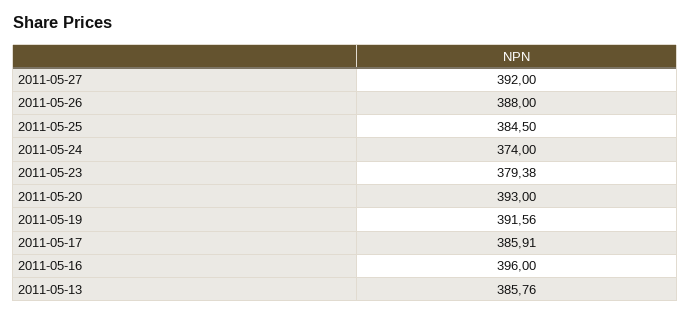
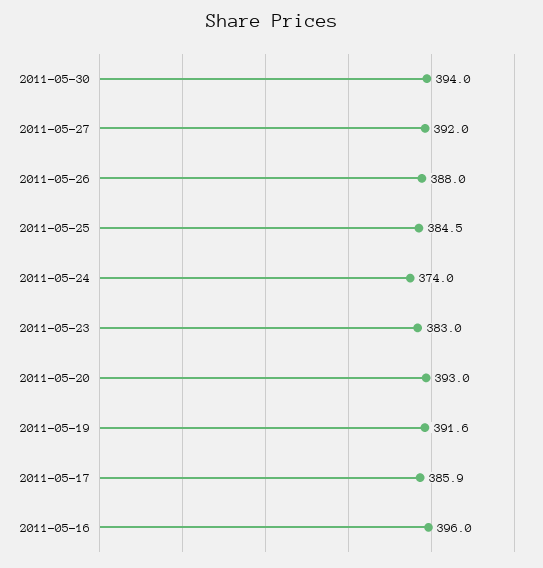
2011-05-23: 379.38 -> 383
2011-05-13: 385.76 -> none
2011-05-30: none -> 394

